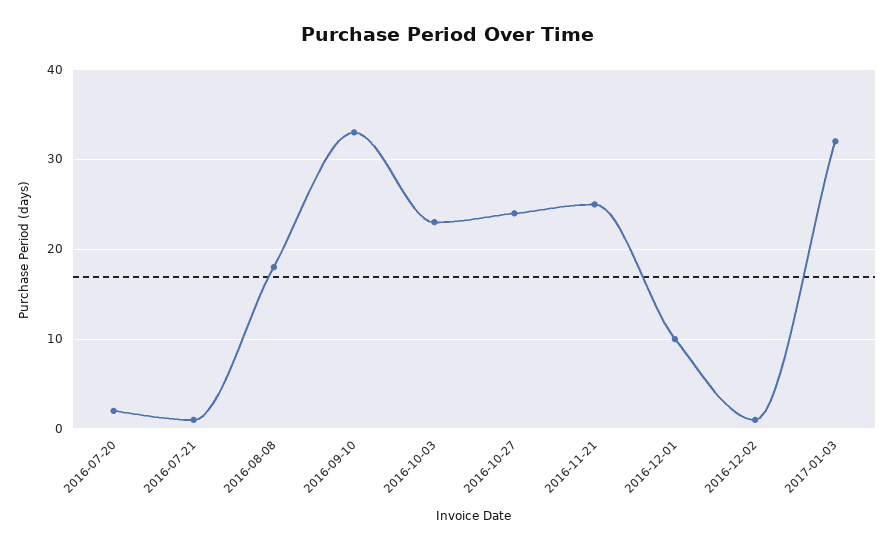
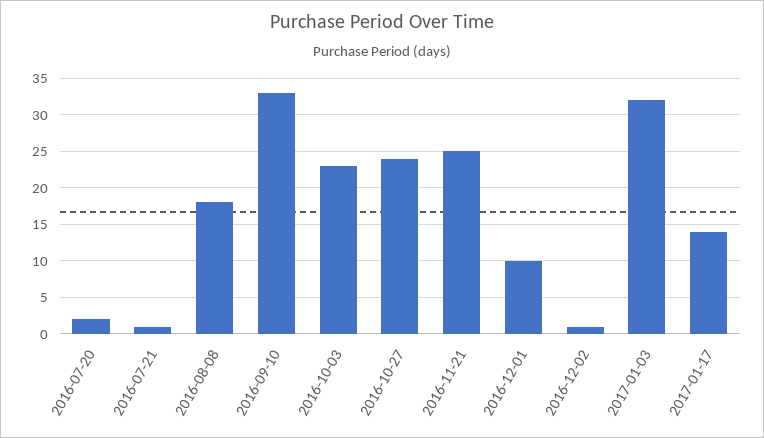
2017-01-17: none -> 14

